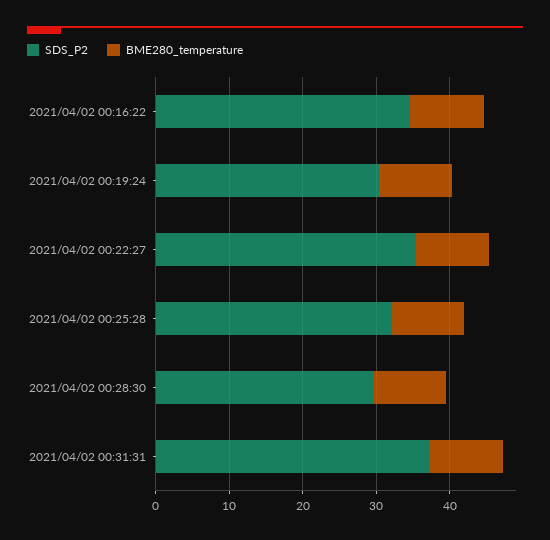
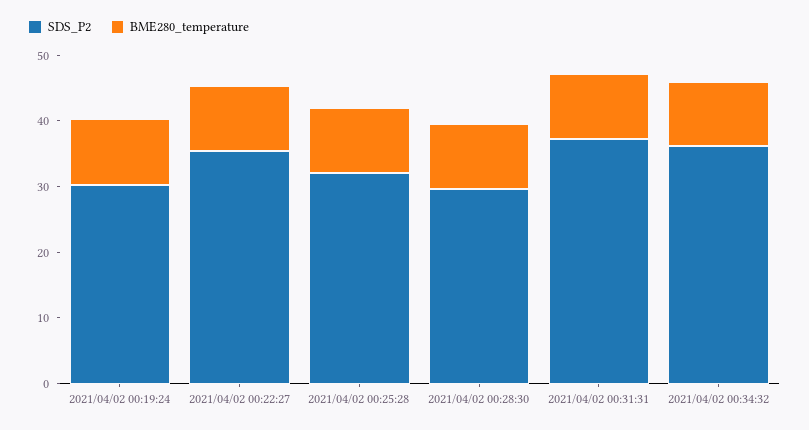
SDS_P2, 2021/04/02 00:16:22: 34 -> none
BME280_temperature, 2021/04/02 00:16:22: 10 -> none
SDS_P2, 2021/04/02 00:34:32: none -> 36
BME280_temperature, 2021/04/02 00:34:32: none -> 10

